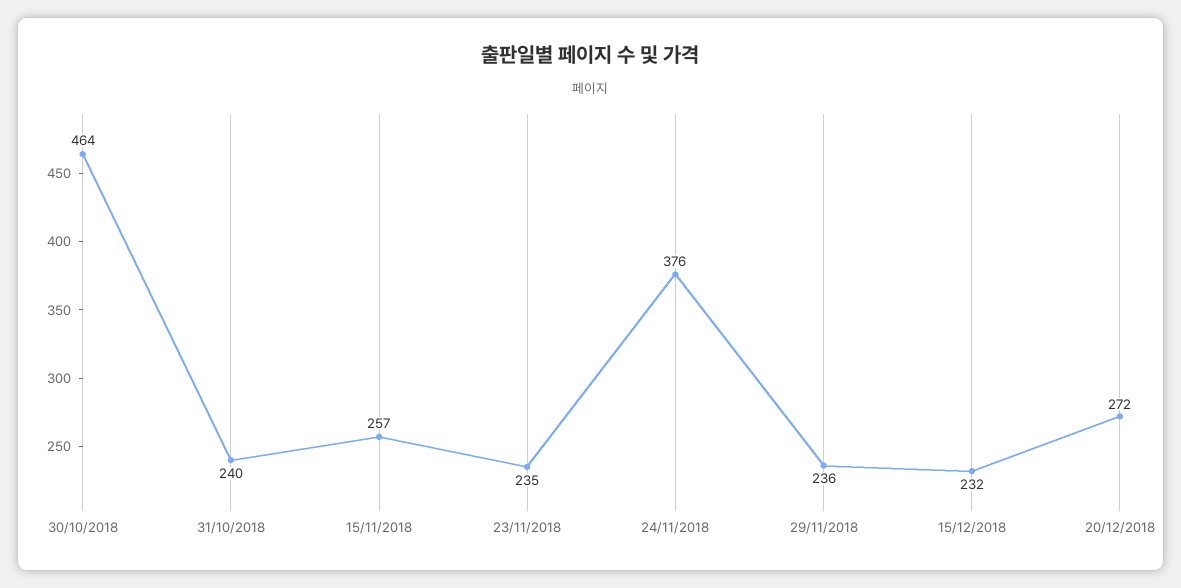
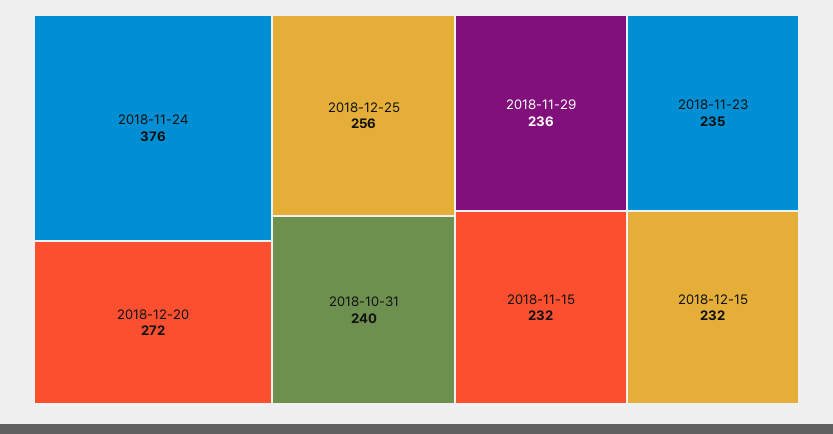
30/10/2018: 464 -> none
15/11/2018: 257 -> 232
2018-12-25: none -> 256

